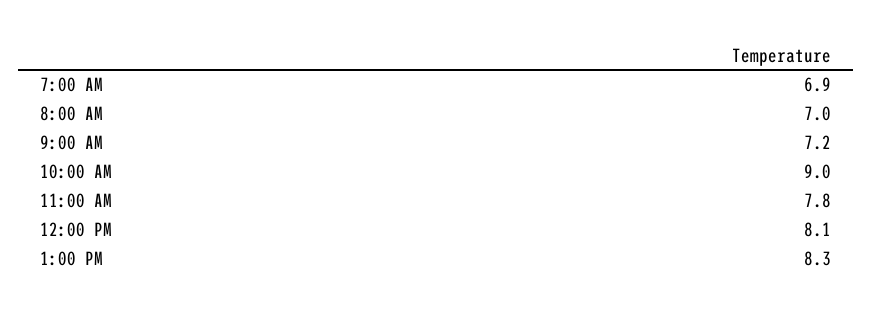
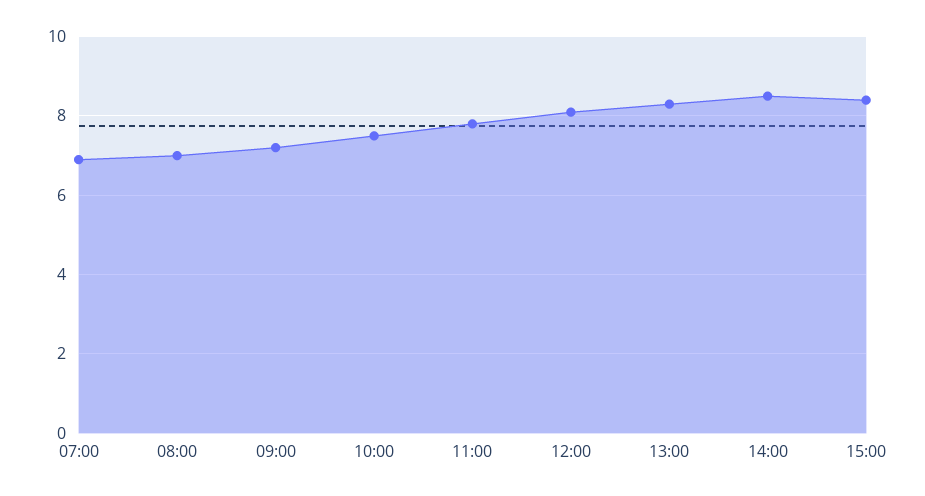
10:00 AM: 9 -> 7.5
14:00: none -> 8.5
15:00: none -> 8.5

